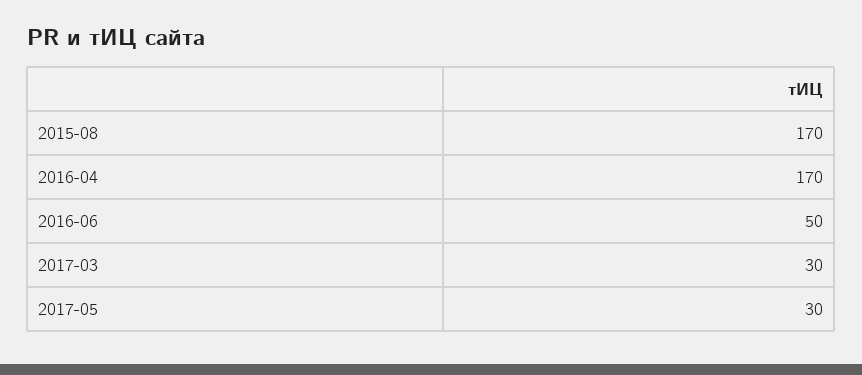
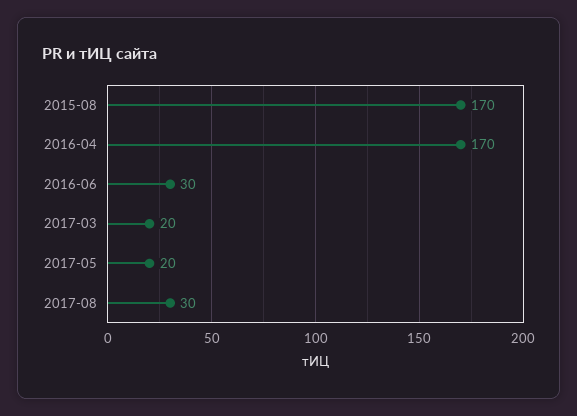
2016-06: 50 -> 30
2017-03: 30 -> 20
2017-05: 30 -> 20
2017-08: none -> 30

